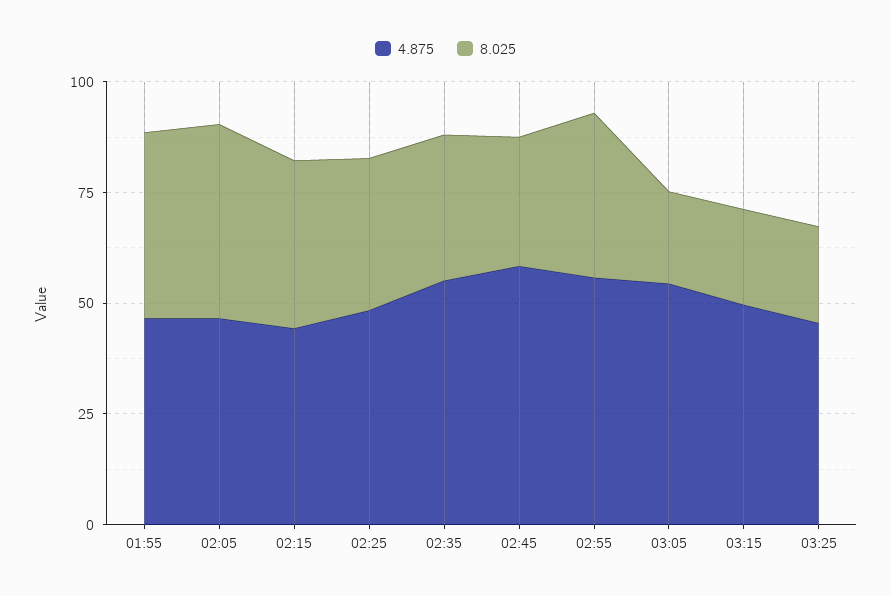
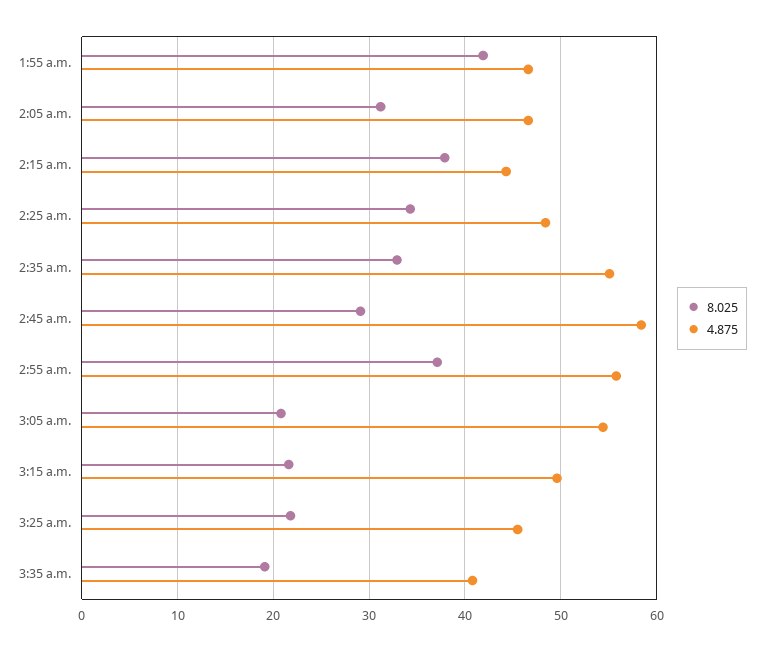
8.025, 02:05: 45 -> 31
8.025, 3:35 a.m.: none -> 19
4.875, 3:35 a.m.: none -> 41

